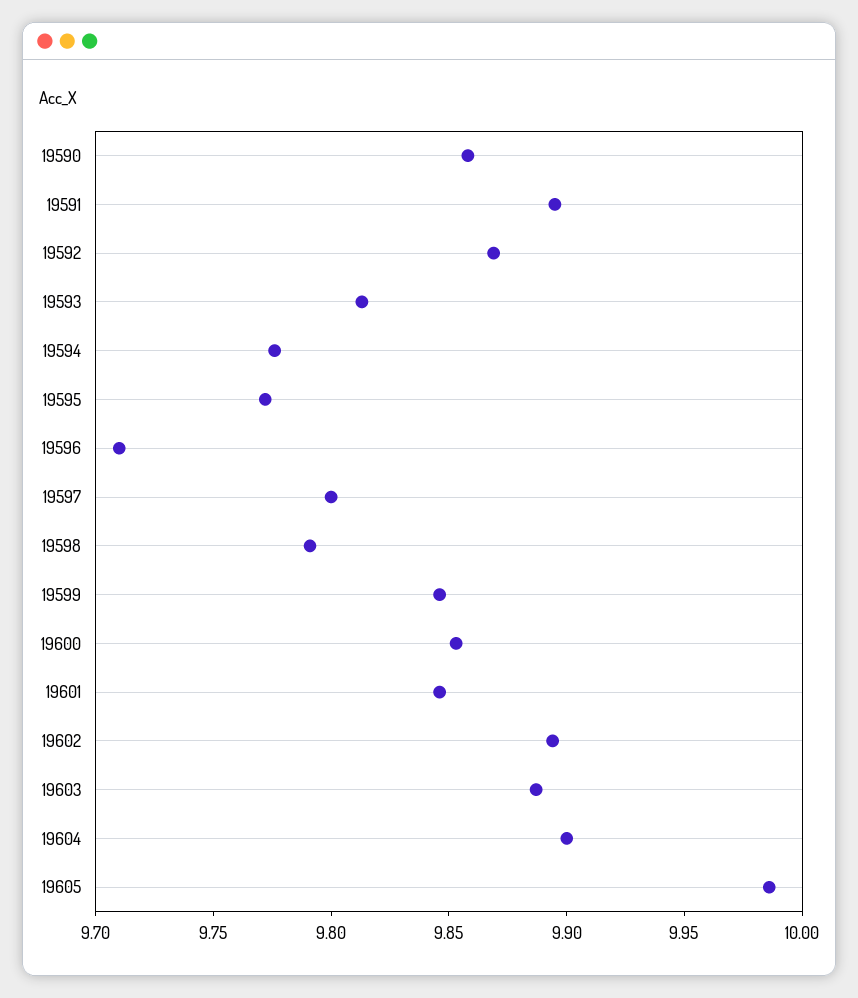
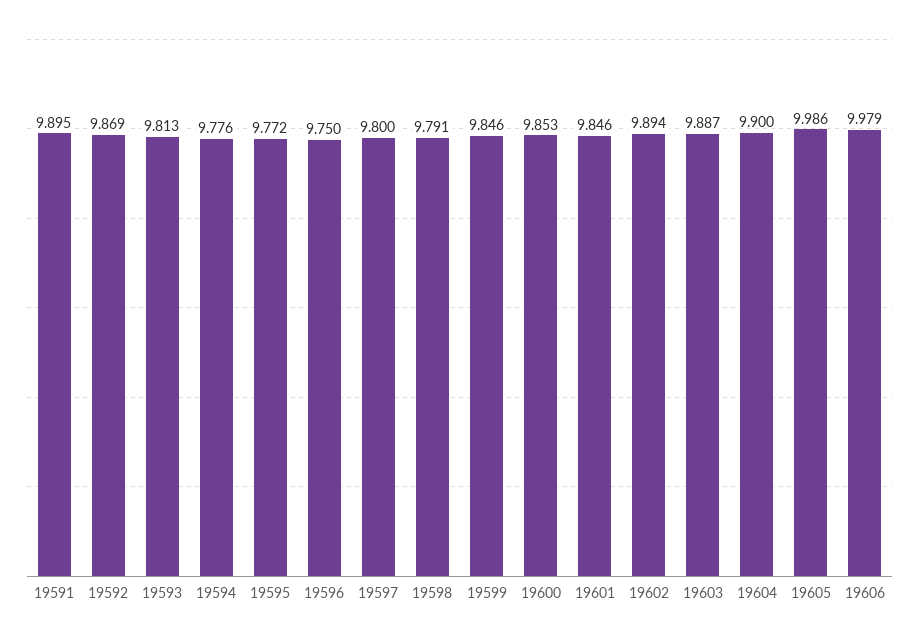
19590: 9.86 -> none
19596: 9.71 -> 9.75
19606: none -> 9.979

